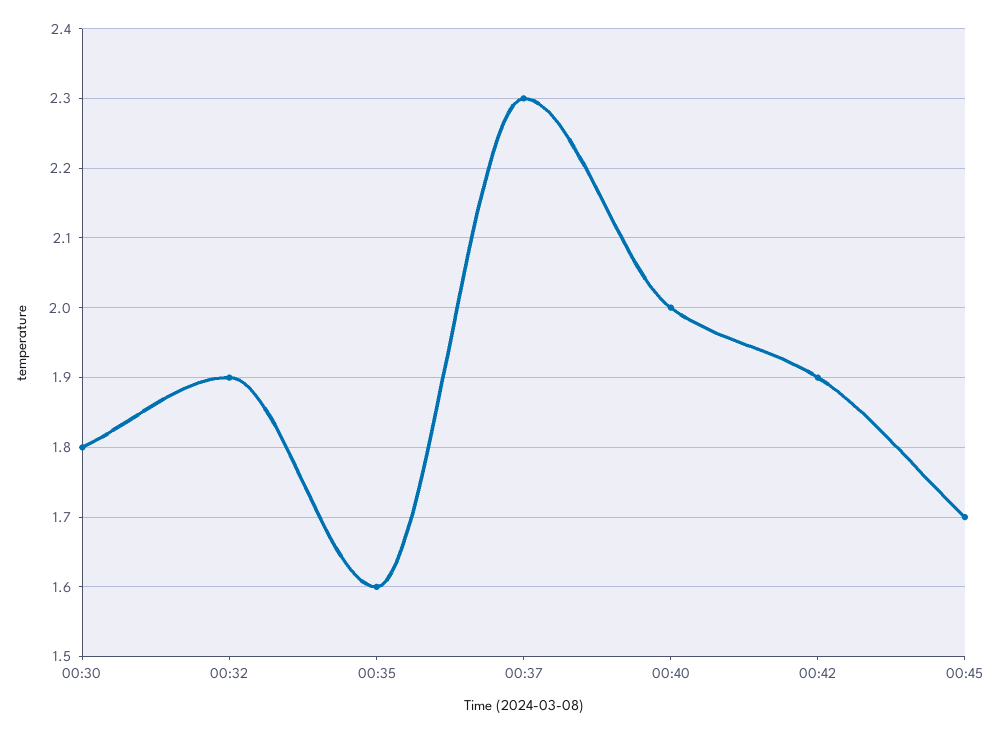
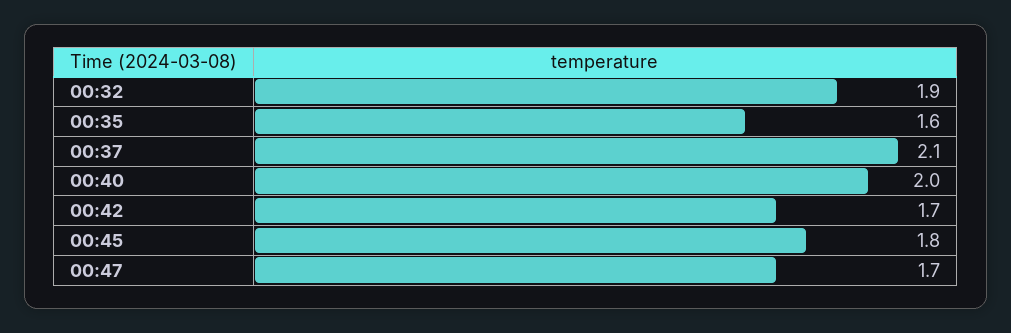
00:30: 1.8 -> none
00:37: 2.3 -> 2.1
00:42: 1.9 -> 1.7
00:45: 1.7 -> 1.8
00:47: none -> 1.7

